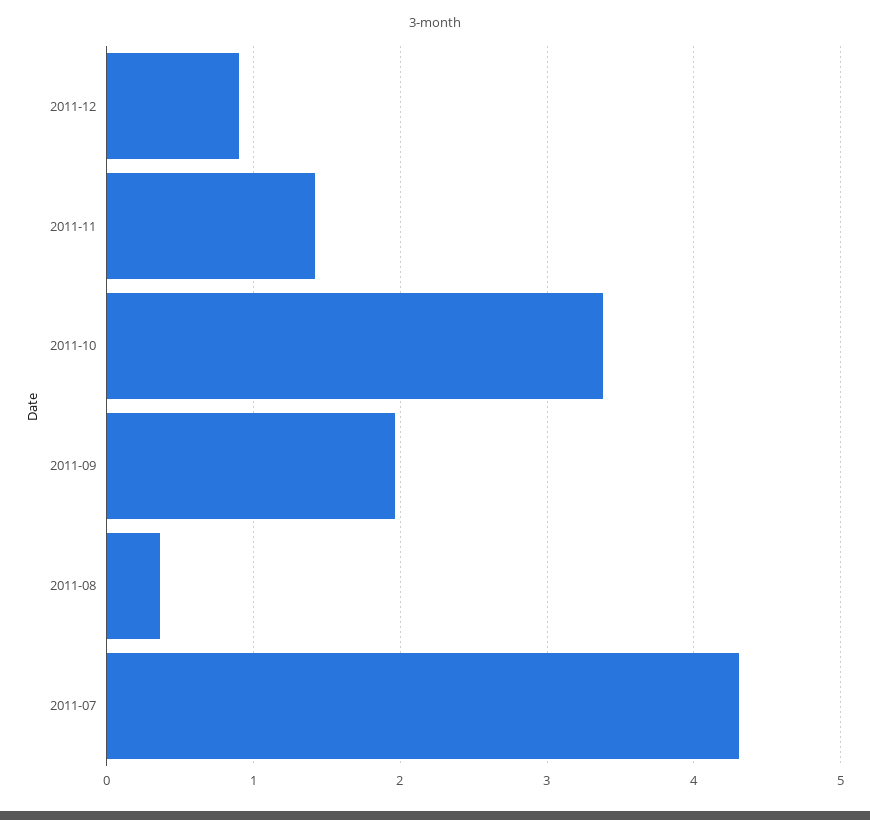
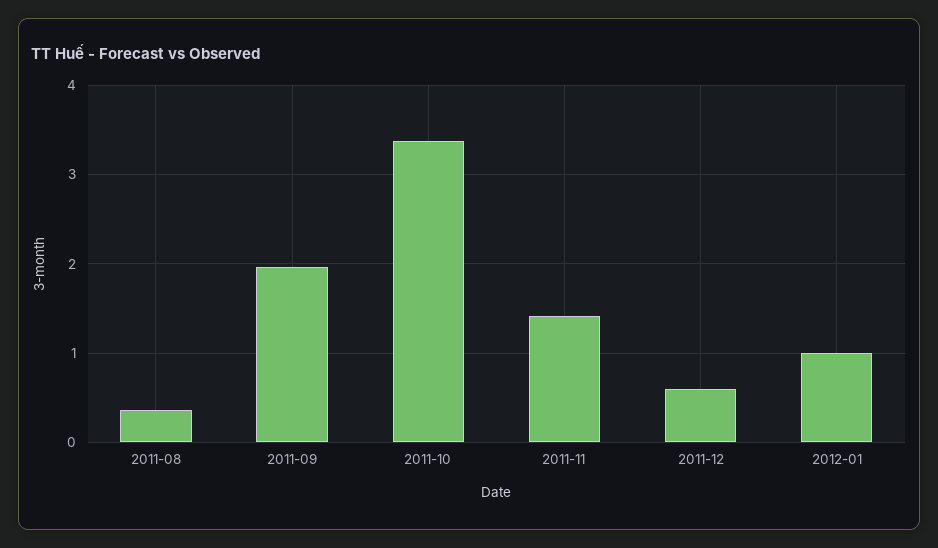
2011-12: 0.9 -> 0.6
2011-07: 4.3 -> none
2012-01: none -> 1

